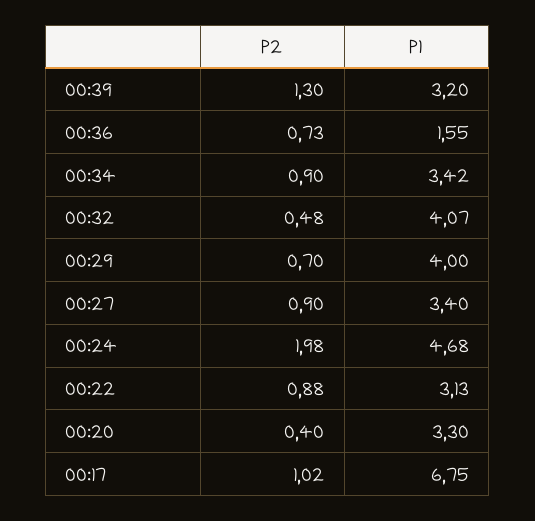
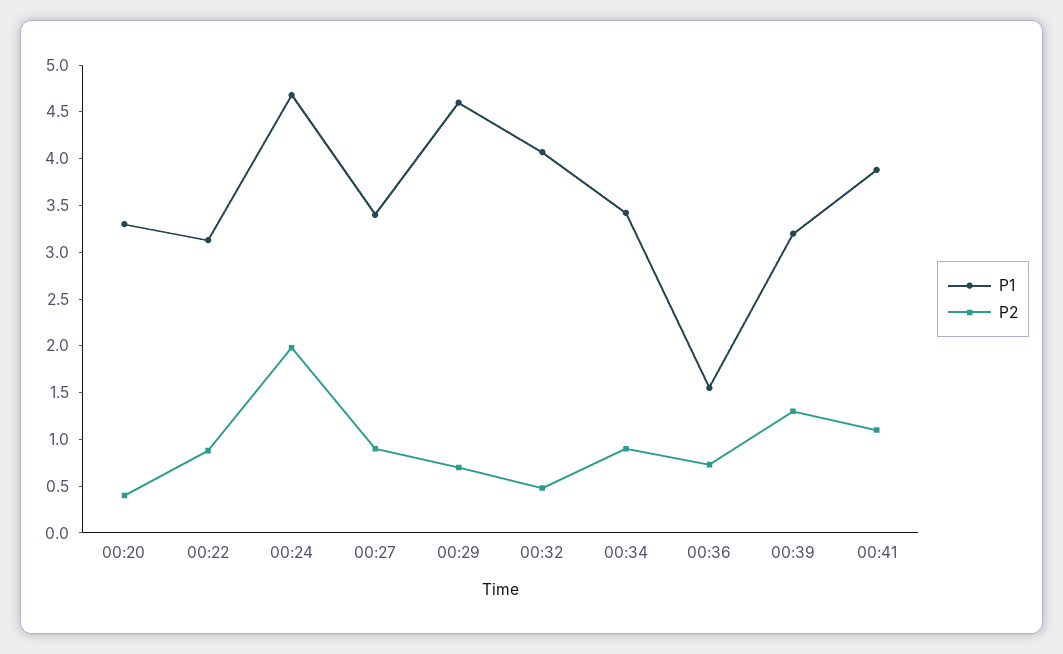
P1, 00:29: 4 -> 4.6
P2, 00:17: 1.02 -> none
P1, 00:17: 6.75 -> none
P1, 00:41: none -> 3.9
P2, 00:41: none -> 1.1

